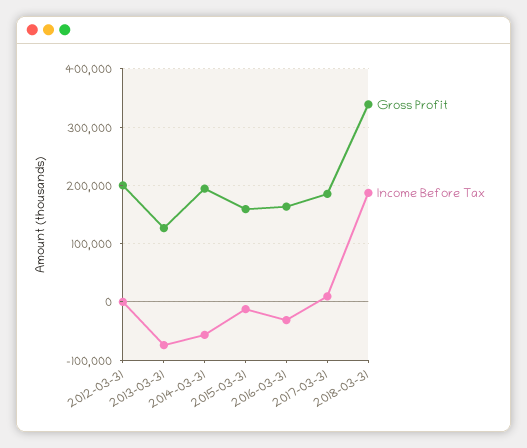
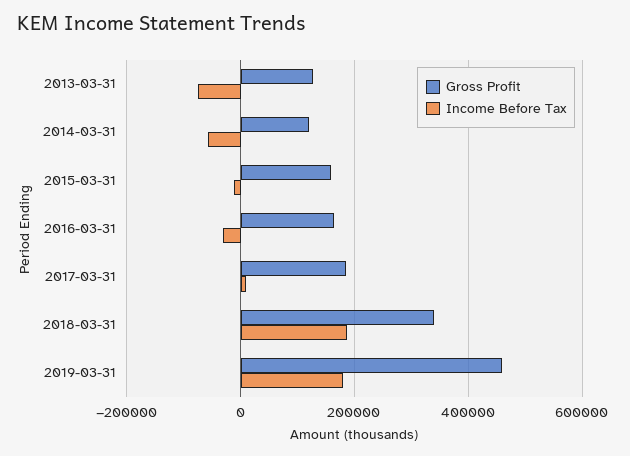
Gross Profit, 2012-03-31: 200000 -> none
Income Before Tax, 2012-03-31: 0 -> none
Gross Profit, 2014-03-31: 200000 -> 120000
Gross Profit, 2019-03-31: none -> 460000
Income Before Tax, 2019-03-31: none -> 180000

